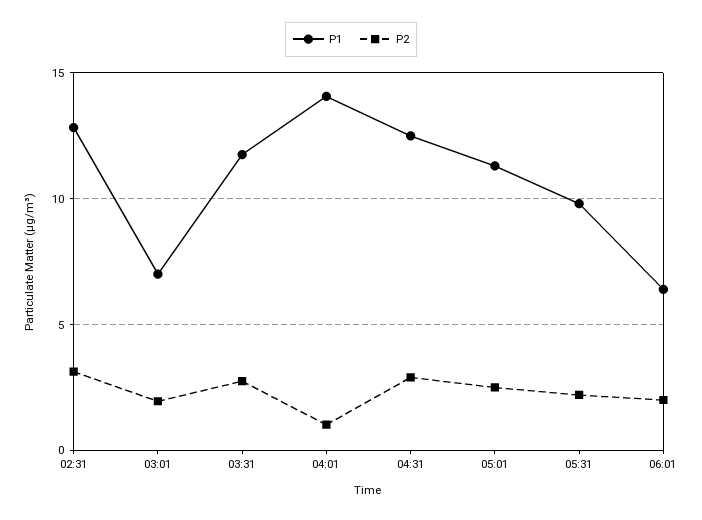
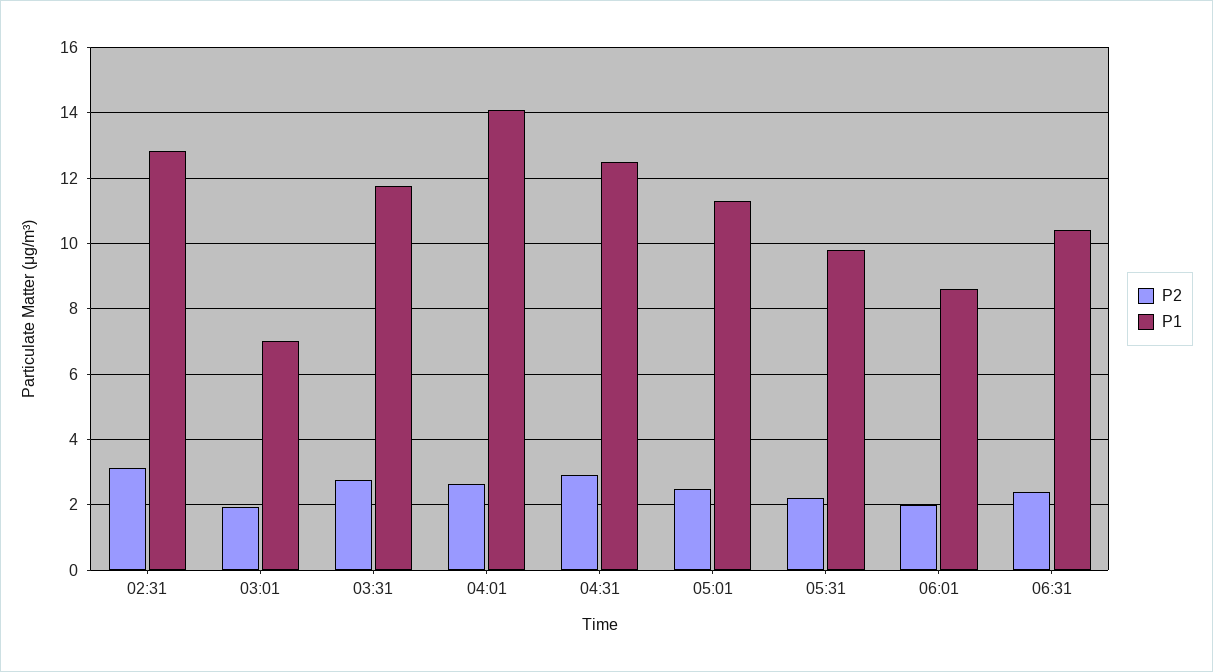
P2, 04:01: 1 -> 2.6
P1, 06:01: 6.5 -> 8.6
P2, 06:31: none -> 2.4
P1, 06:31: none -> 10.4

